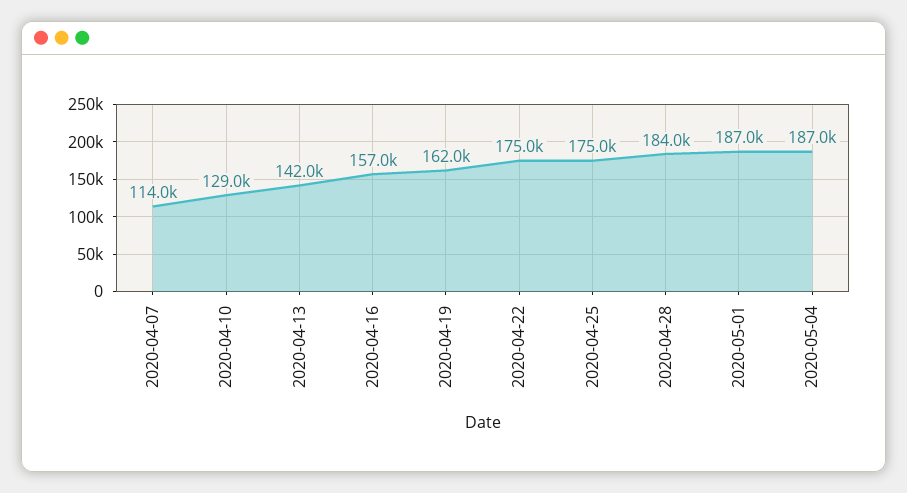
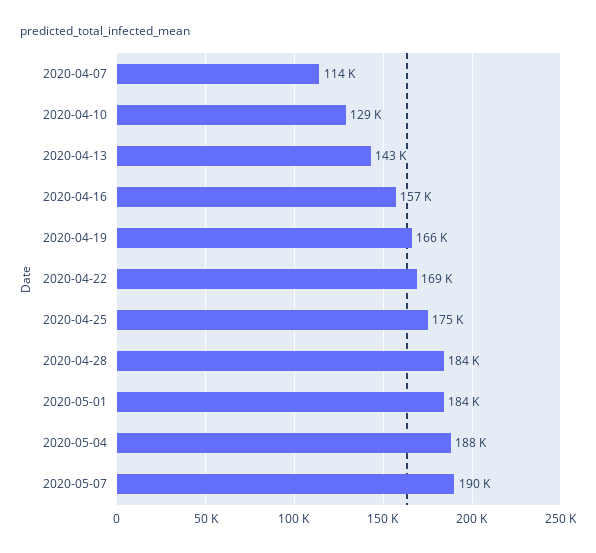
2020-04-13: 142000 -> 143000
2020-04-19: 162000 -> 166000
2020-04-22: 175000 -> 169000
2020-05-01: 187000 -> 184000
2020-05-04: 187000 -> 188000
2020-05-07: none -> 190000

